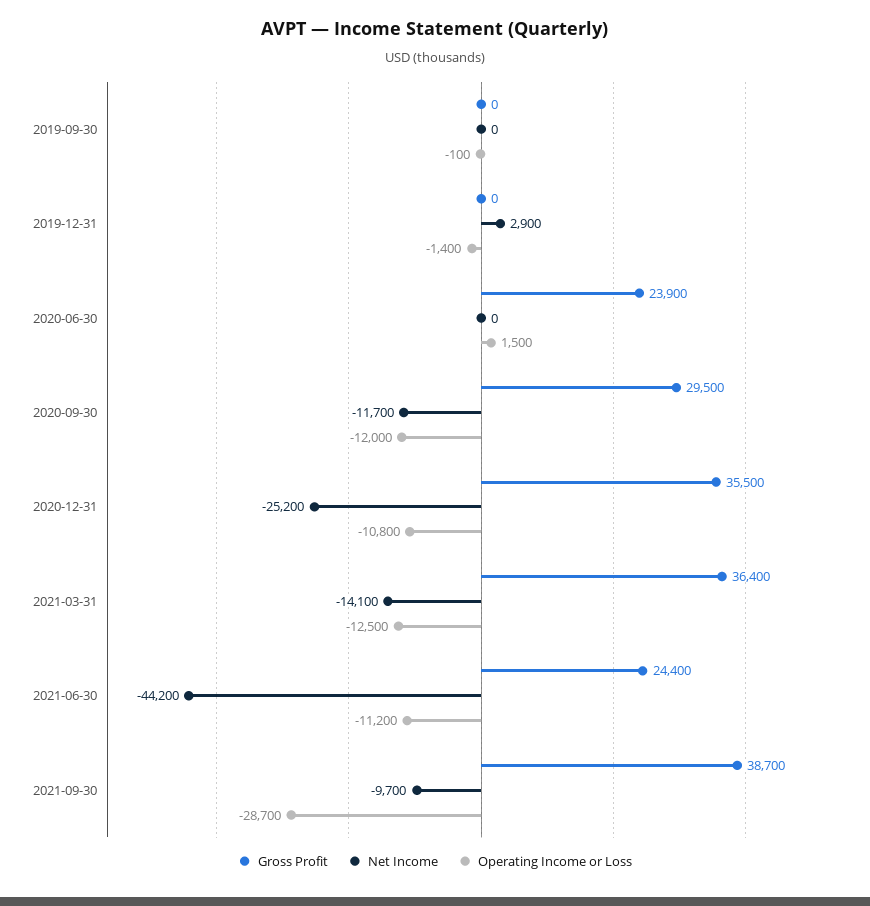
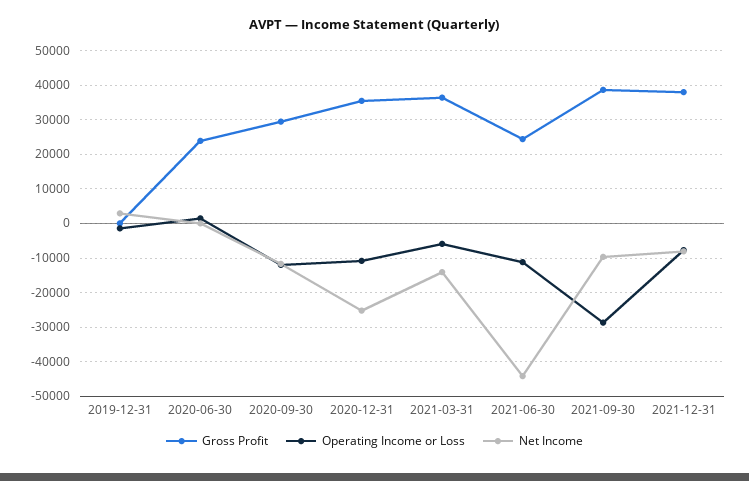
Gross Profit, 2019-09-30: 0 -> none
Net Income, 2019-09-30: 0 -> none
Operating Income or Loss, 2019-09-30: -100 -> none
Operating Income or Loss, 2021-03-31: -12500 -> -6000
Gross Profit, 2021-12-31: none -> 38000
Operating Income or Loss, 2021-12-31: none -> -8000
Net Income, 2021-12-31: none -> -8000

